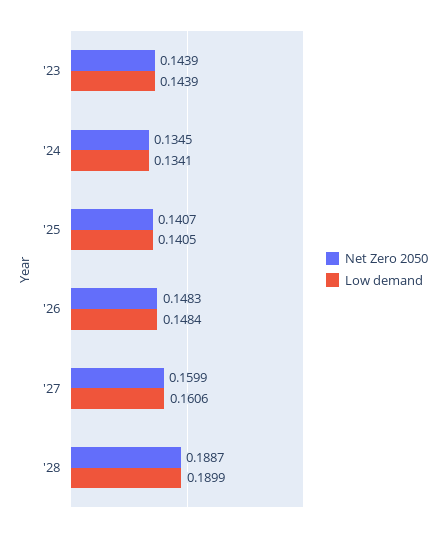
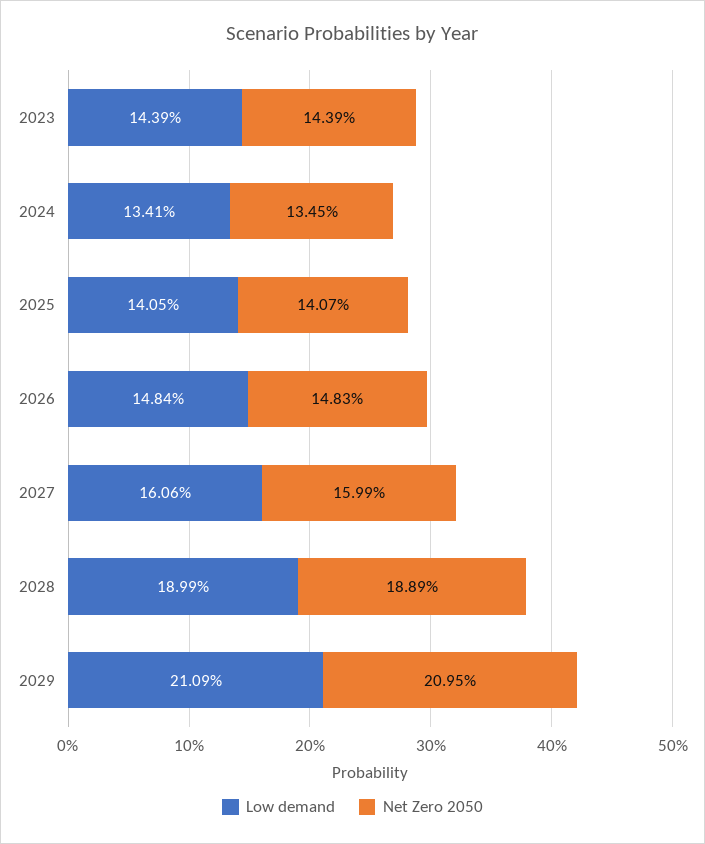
Net Zero 2050, '28: 0.1887 -> 0.1889
Low demand, 2029: none -> 0.2109
Net Zero 2050, 2029: none -> 0.2095

